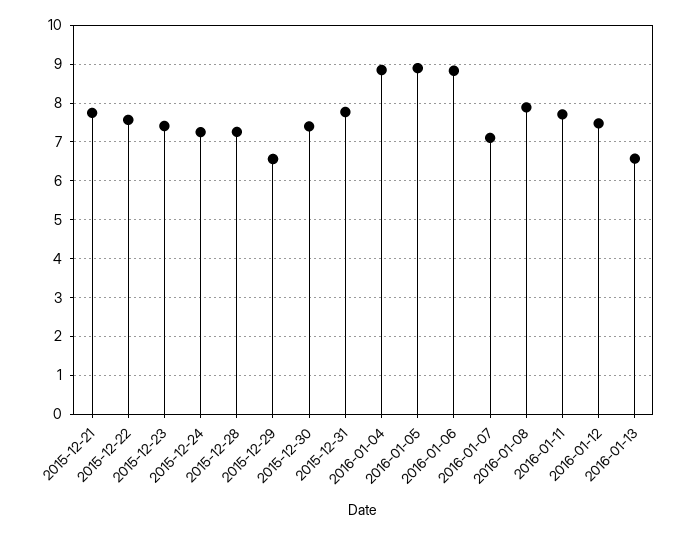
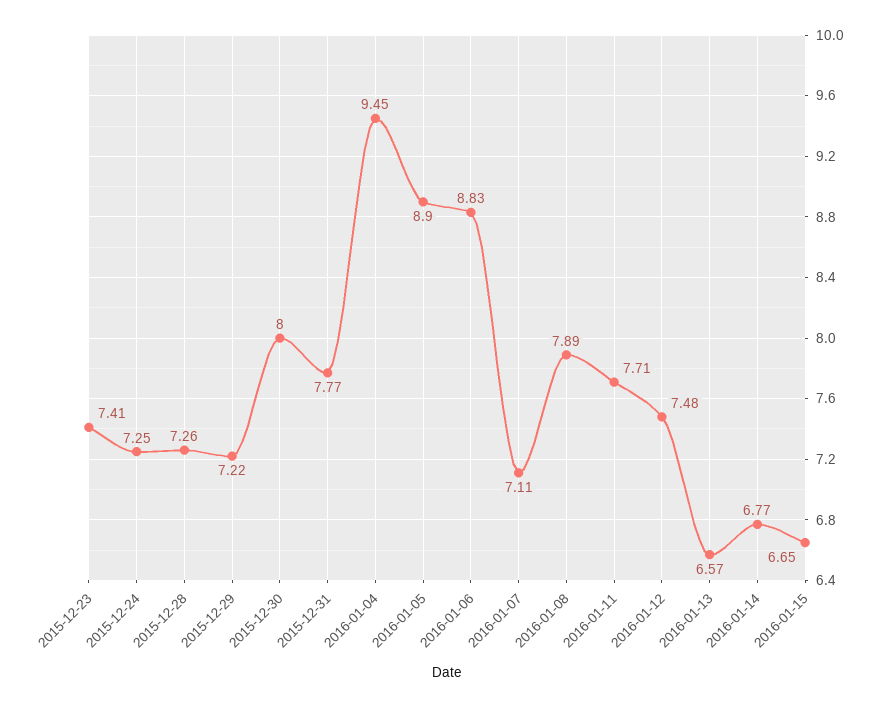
2015-12-21: 7.8 -> none
2015-12-22: 7.6 -> none
2015-12-29: 6.6 -> 7.22
2015-12-30: 7.4 -> 8
2016-01-04: 8.8 -> 9.45
2016-01-14: none -> 6.77
2016-01-15: none -> 6.65

